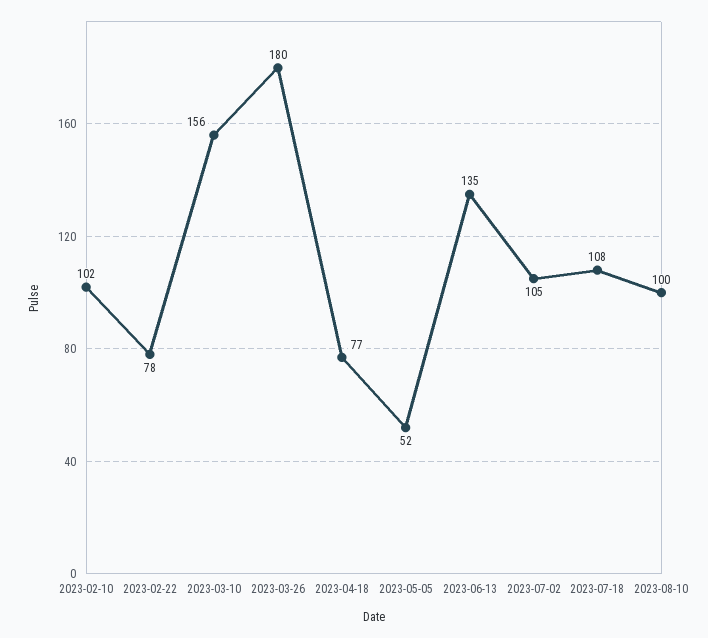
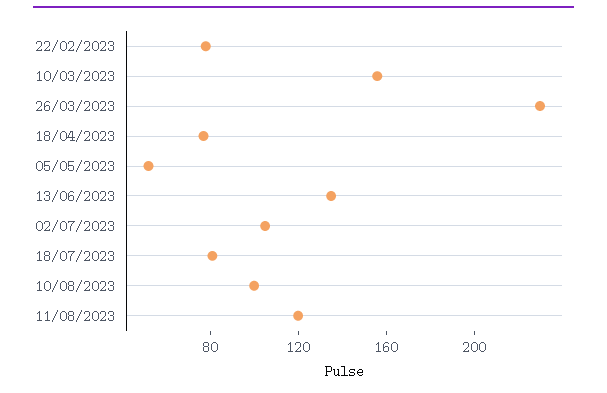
2023-02-10: 102 -> none
2023-03-26: 180 -> 230
2023-07-18: 108 -> 80
11/08/2023: none -> 120

